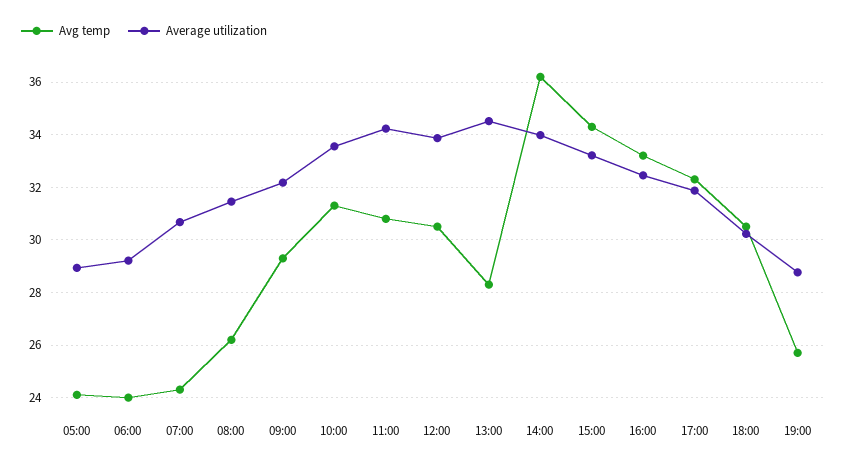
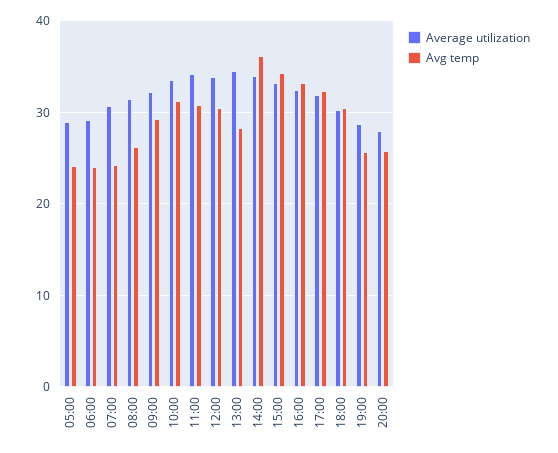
Average utilization, 20:00: none -> 28
Avg temp, 20:00: none -> 26

